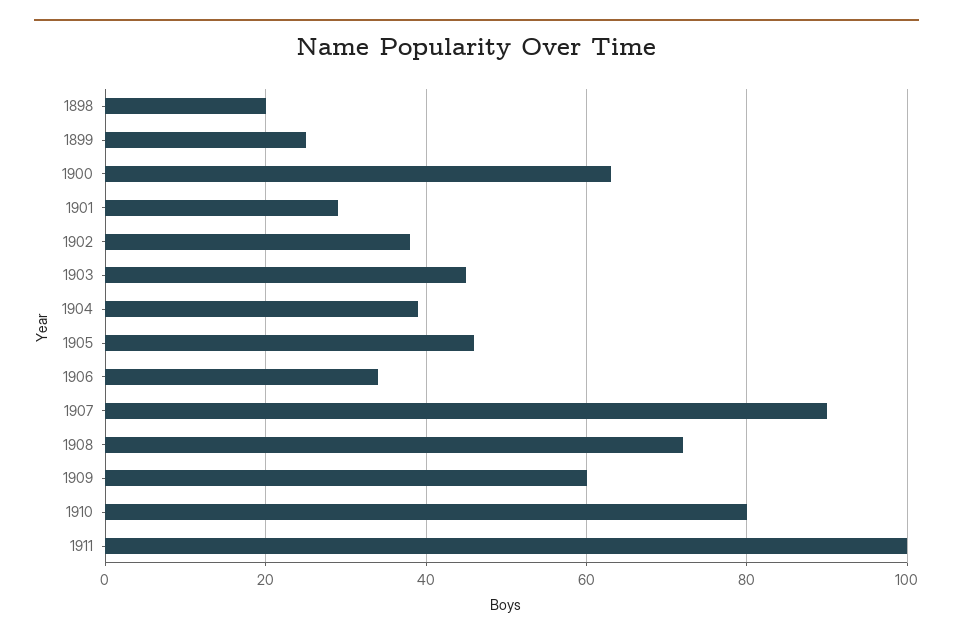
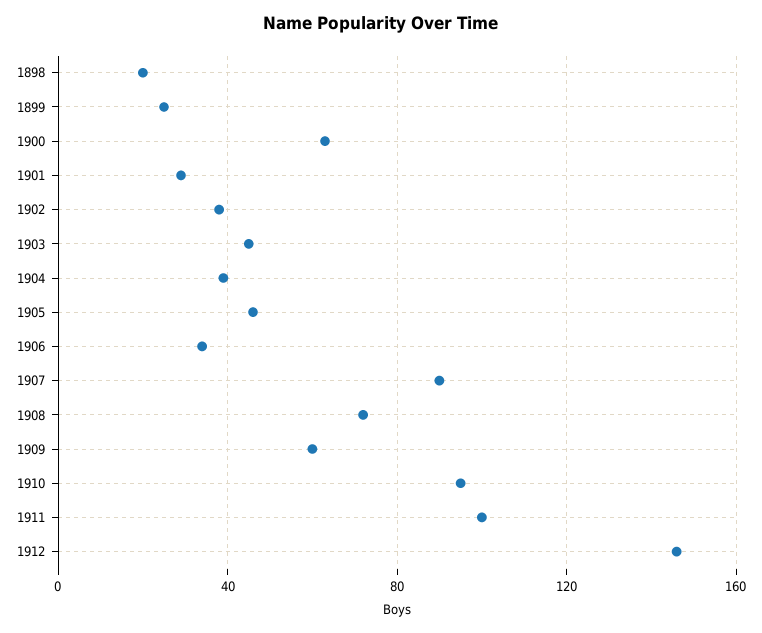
1910: 80 -> 95
1912: none -> 145

